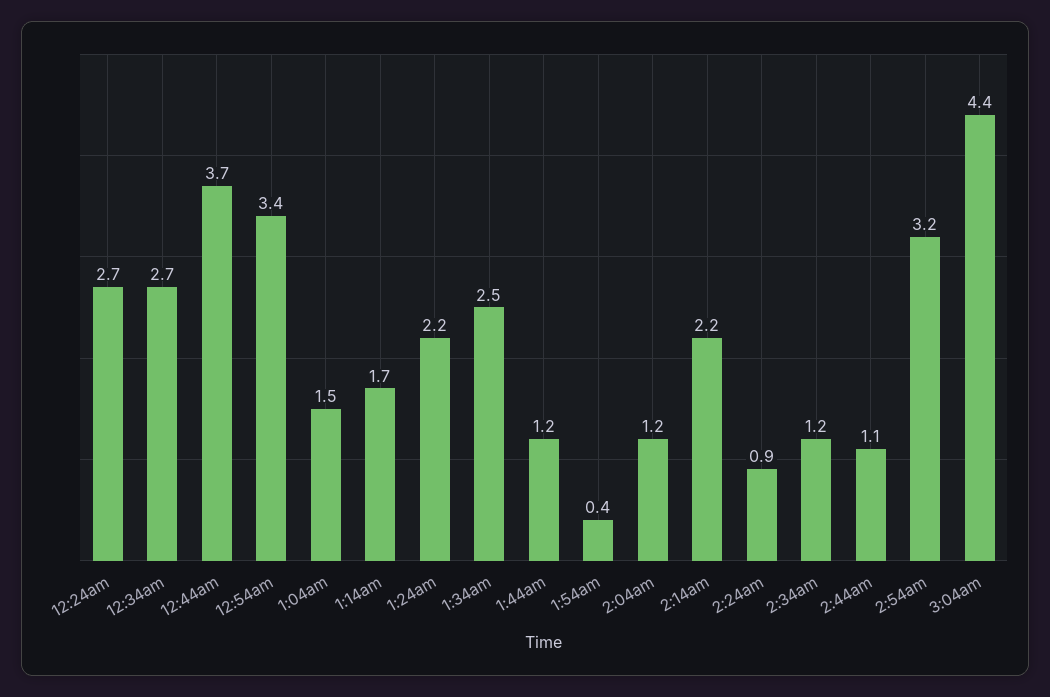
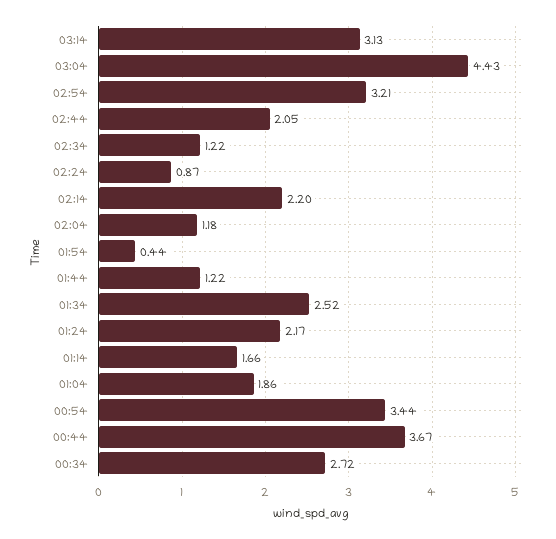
12:24am: 2.7 -> none
1:04am: 1.5 -> 1.86
2:44am: 1.1 -> 2.05
03:14: none -> 3.13

